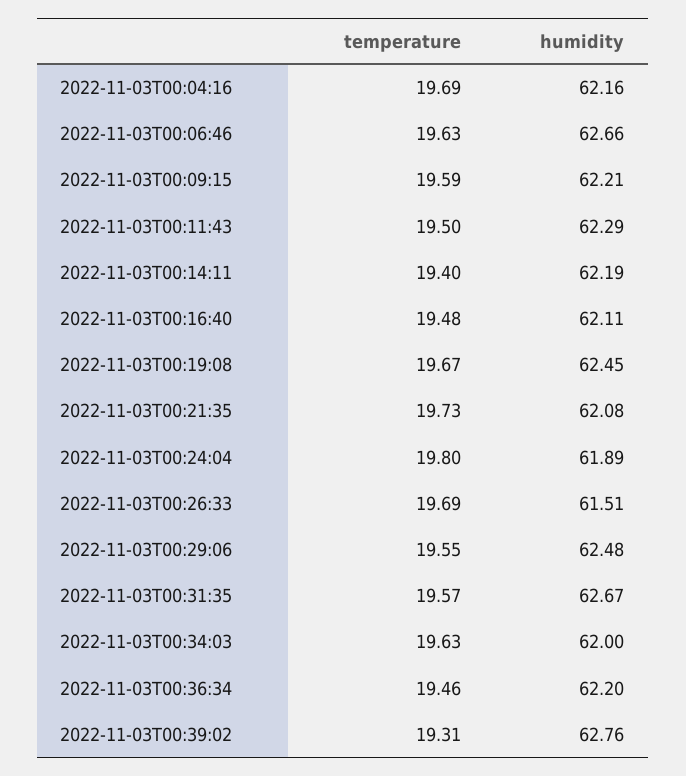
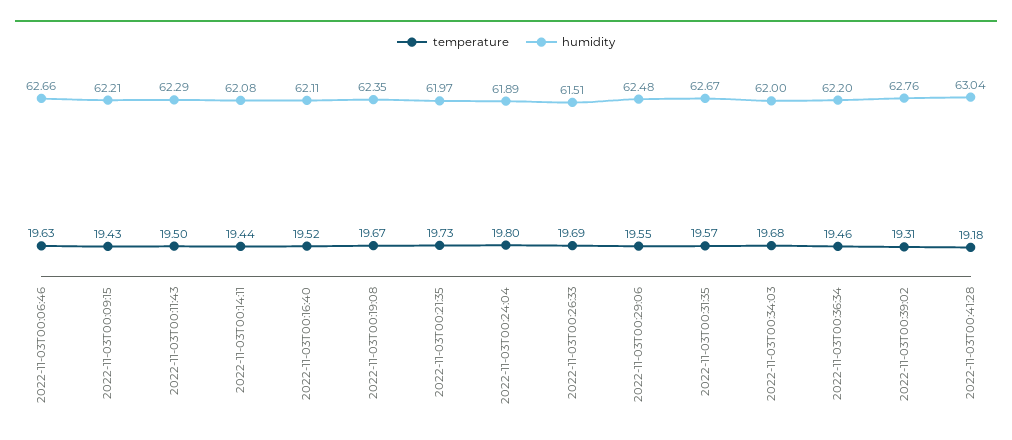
temperature, 2022-11-03T00:04:16: 19.69 -> none
humidity, 2022-11-03T00:04:16: 62.16 -> none
temperature, 2022-11-03T00:09:15: 19.59 -> 19.43
temperature, 2022-11-03T00:14:11: 19.4 -> 19.44
humidity, 2022-11-03T00:14:11: 62.19 -> 62.08
temperature, 2022-11-03T00:16:40: 19.48 -> 19.52
humidity, 2022-11-03T00:19:08: 62.45 -> 62.35
humidity, 2022-11-03T00:21:35: 62.08 -> 61.97
temperature, 2022-11-03T00:34:03: 19.63 -> 19.68
temperature, 2022-11-03T00:41:28: none -> 19.18
humidity, 2022-11-03T00:41:28: none -> 63.04

